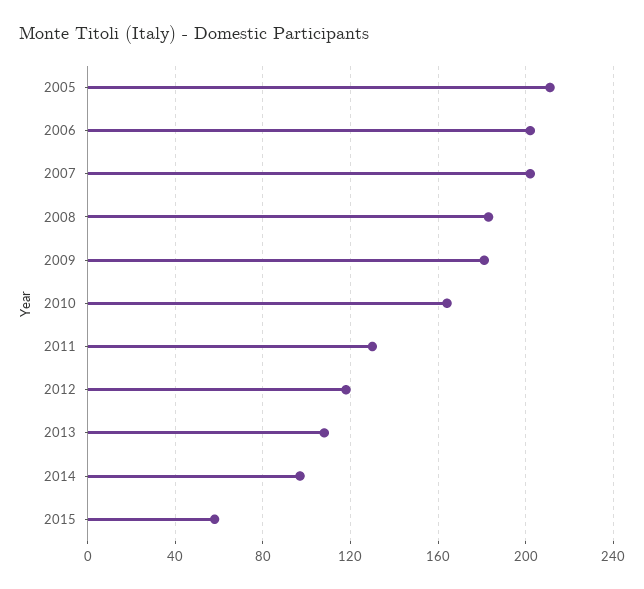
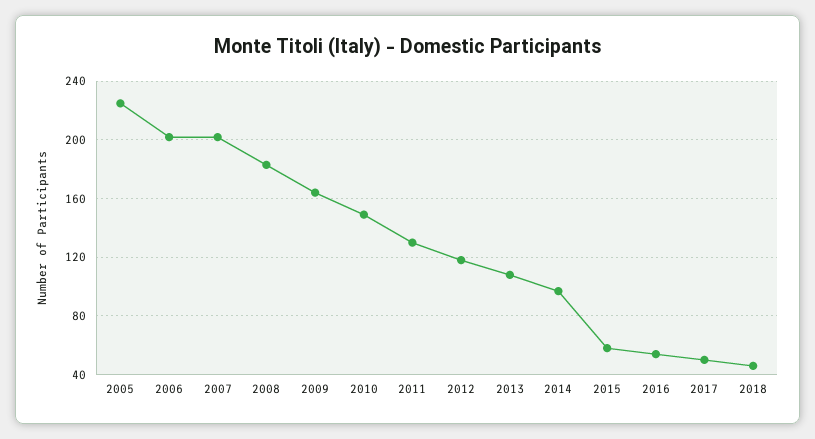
2005: 210 -> 225
2009: 180 -> 165
2010: 165 -> 150
2016: none -> 55
2017: none -> 50
2018: none -> 45

